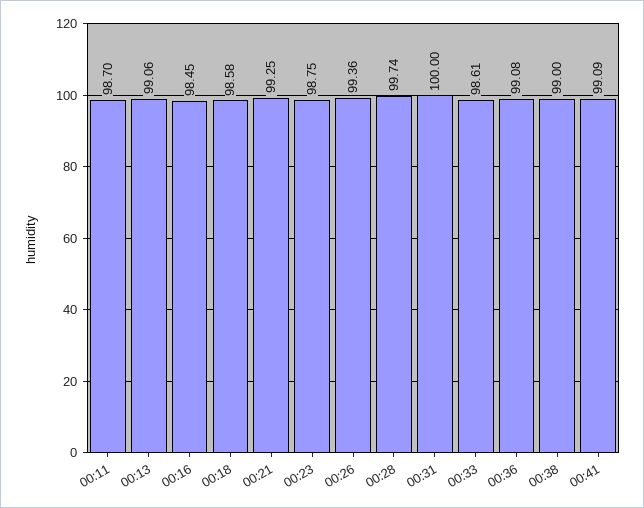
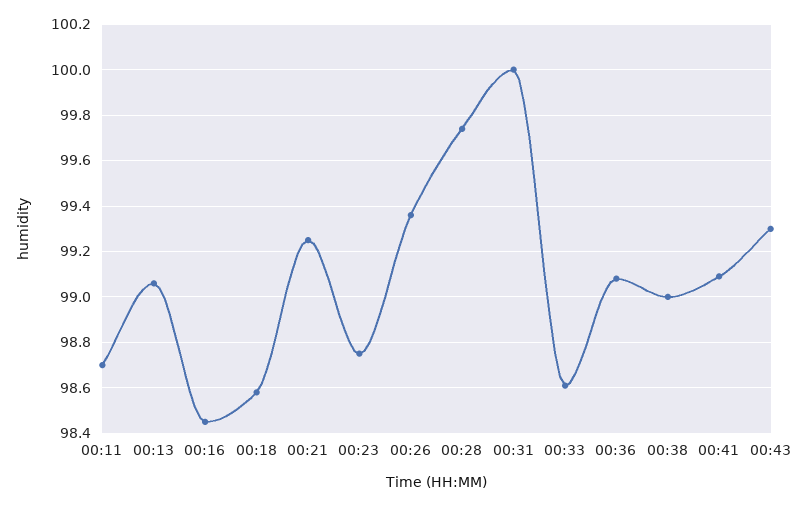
00:43: none -> 99.3

